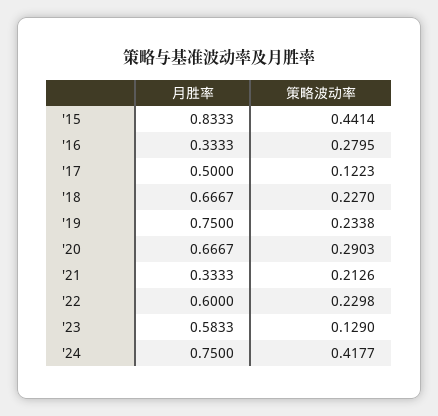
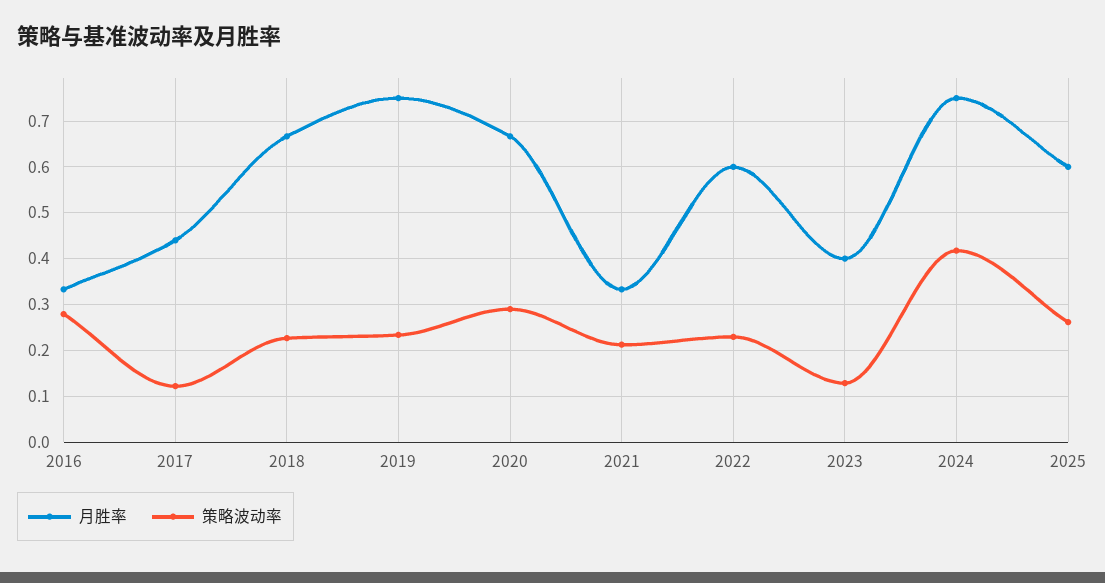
月胜率, '15: 0.8333 -> none
策略波动率, '15: 0.4414 -> none
月胜率, '17: 0.5 -> 0.44
月胜率, '23: 0.5833 -> 0.4
月胜率, 2025: none -> 0.6
策略波动率, 2025: none -> 0.26

